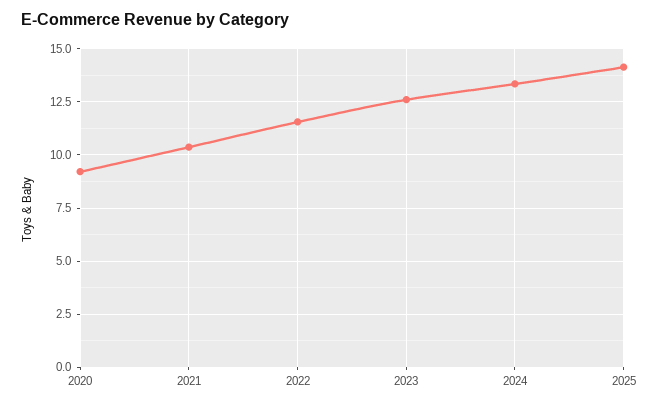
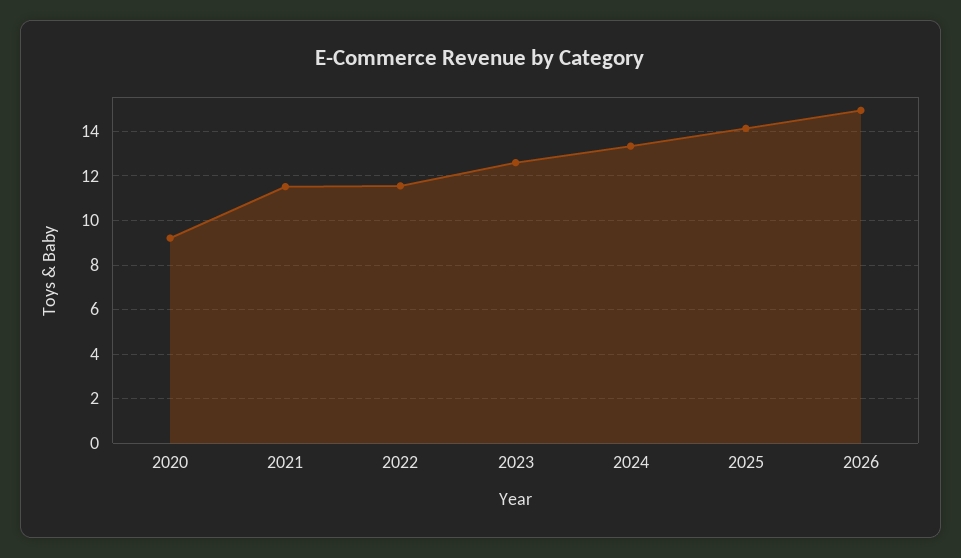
2021: 10.5 -> 11.5
2026: none -> 15

